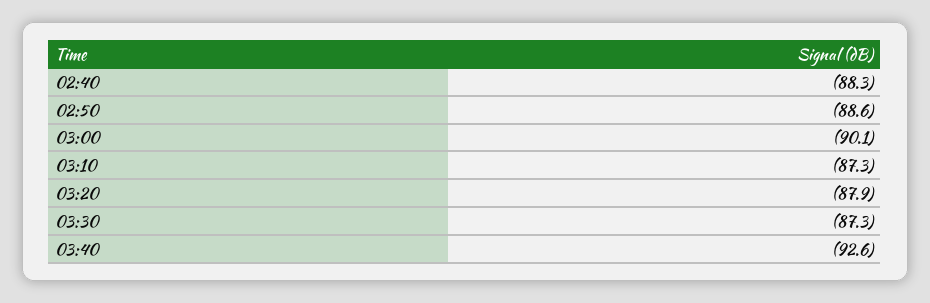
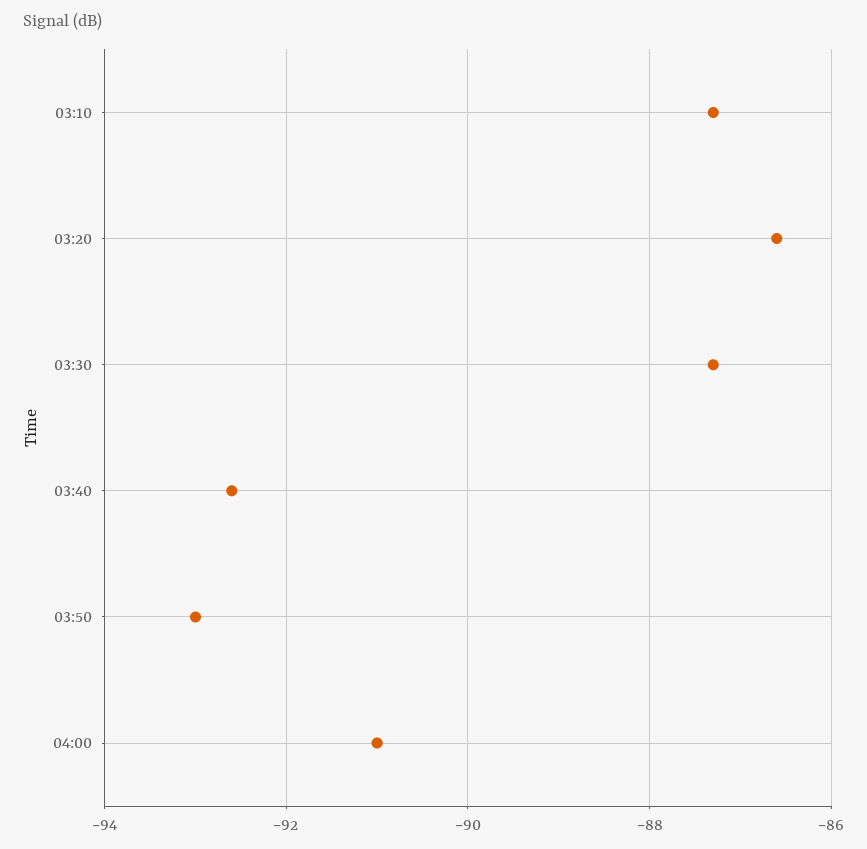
02:40: -88.3 -> none
02:50: -88.6 -> none
03:00: -90.1 -> none
03:20: -87.9 -> -86.5
03:50: none -> -93
04:00: none -> -91

